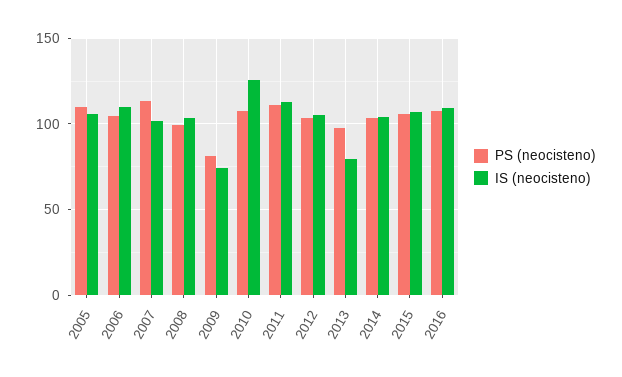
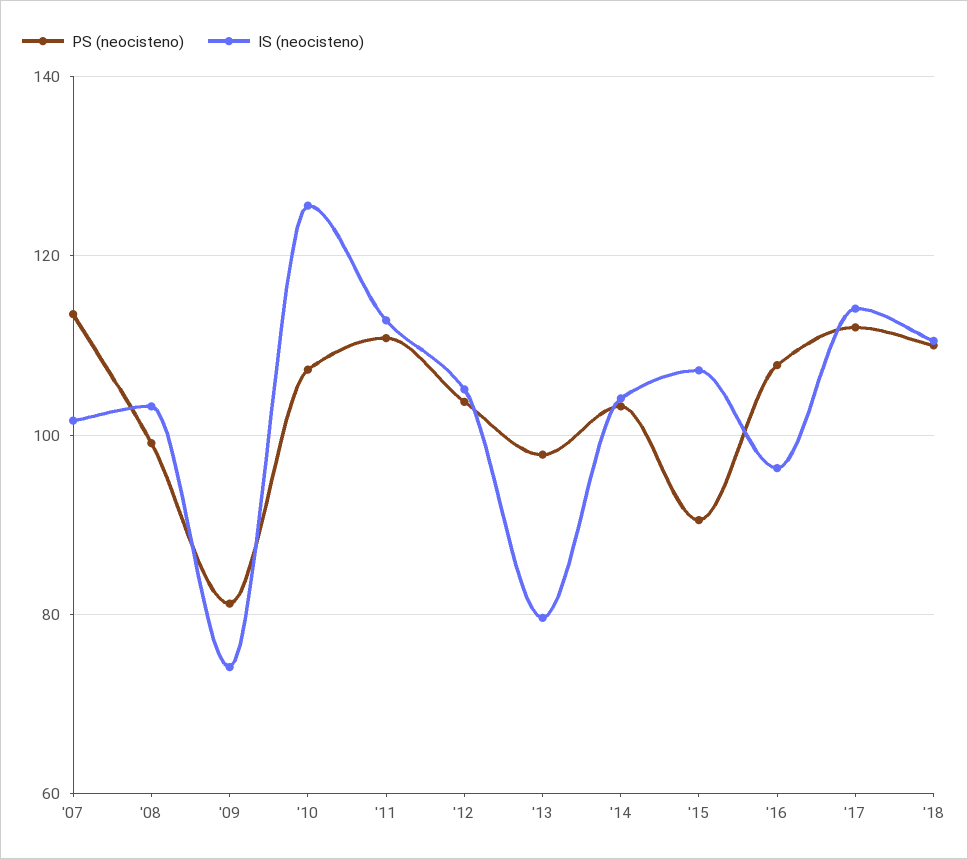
PS (neocisteno), 2005: 110 -> none
IS (neocisteno), 2005: 105 -> none
PS (neocisteno), 2006: 105 -> none
IS (neocisteno), 2006: 110 -> none
PS (neocisteno), 2015: 105 -> 90
IS (neocisteno), 2016: 110 -> 96
PS (neocisteno), '17: none -> 112
IS (neocisteno), '17: none -> 114
PS (neocisteno), '18: none -> 110
IS (neocisteno), '18: none -> 110

